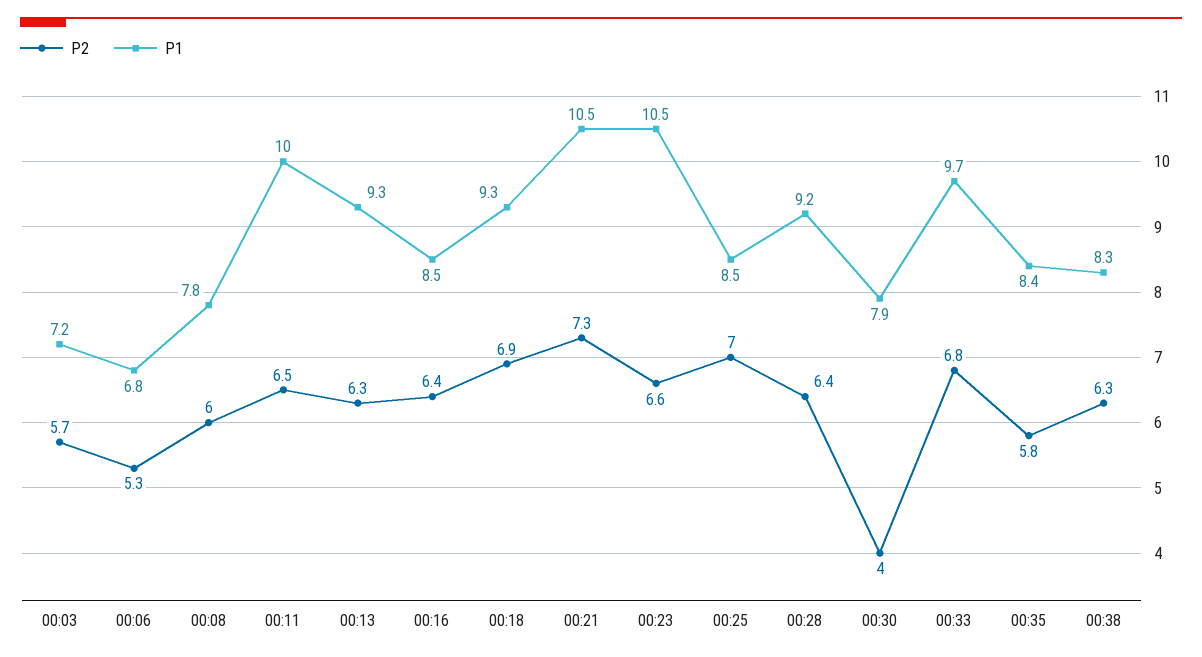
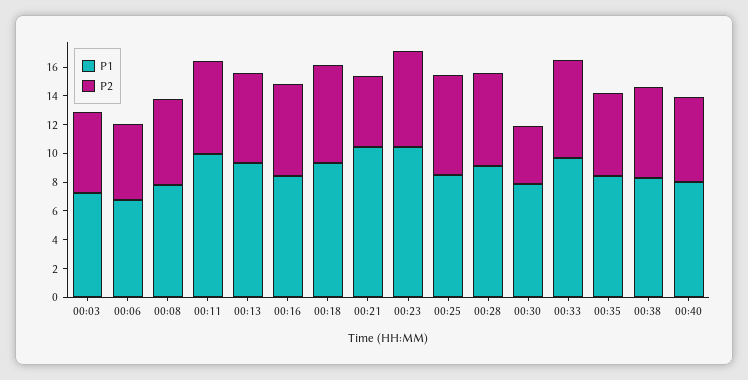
P2, 00:21: 7.3 -> 5
P1, 00:40: none -> 8
P2, 00:40: none -> 6

